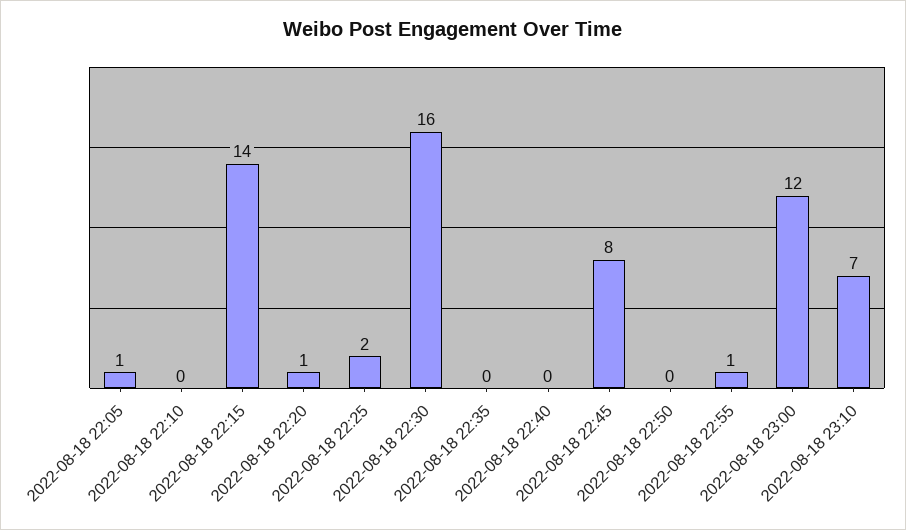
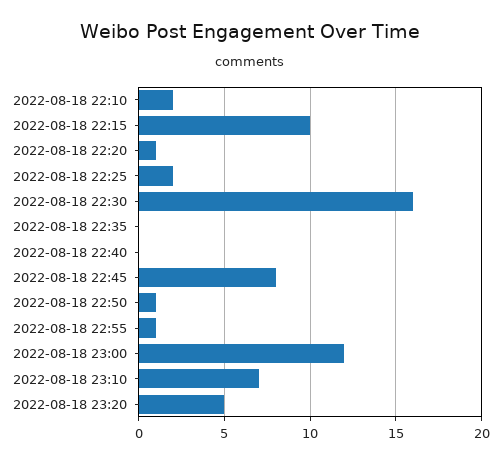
2022-08-18 22:05: 1 -> none
2022-08-18 22:10: 0 -> 2
2022-08-18 22:15: 14 -> 10
2022-08-18 22:50: 0 -> 1
2022-08-18 23:20: none -> 5

